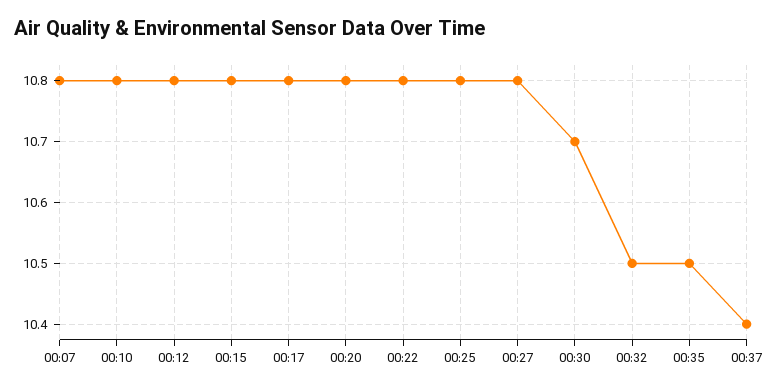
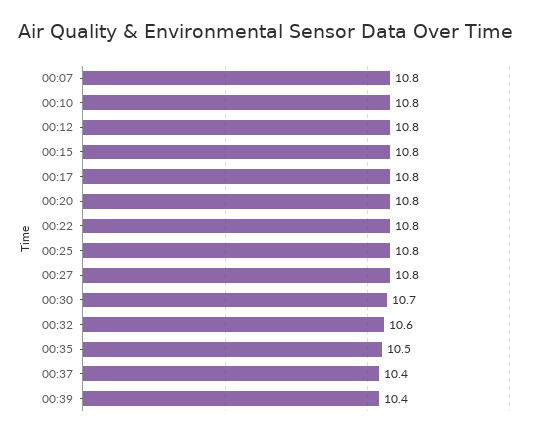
00:32: 10.5 -> 10.6
00:39: none -> 10.4

